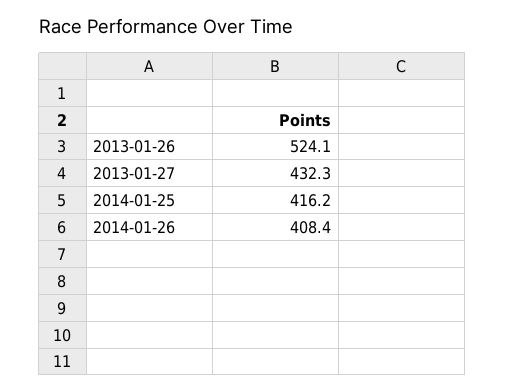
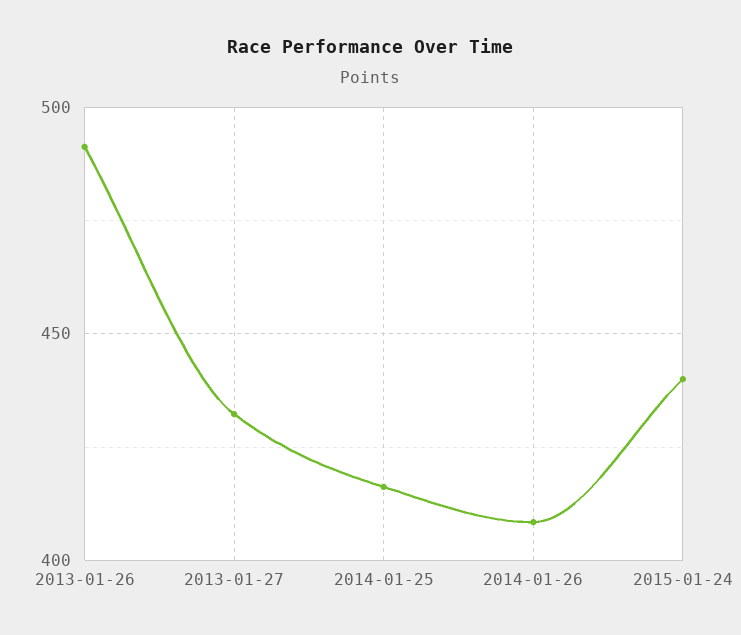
2013-01-26: 524.1 -> 490
2015-01-24: none -> 440

